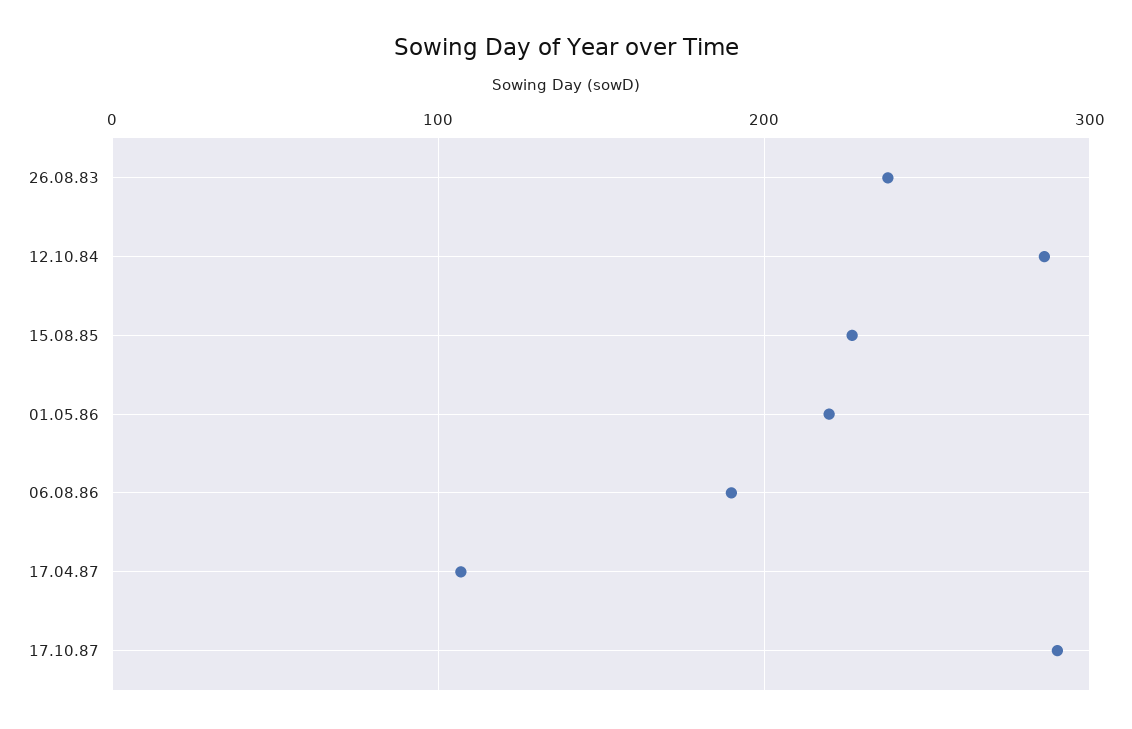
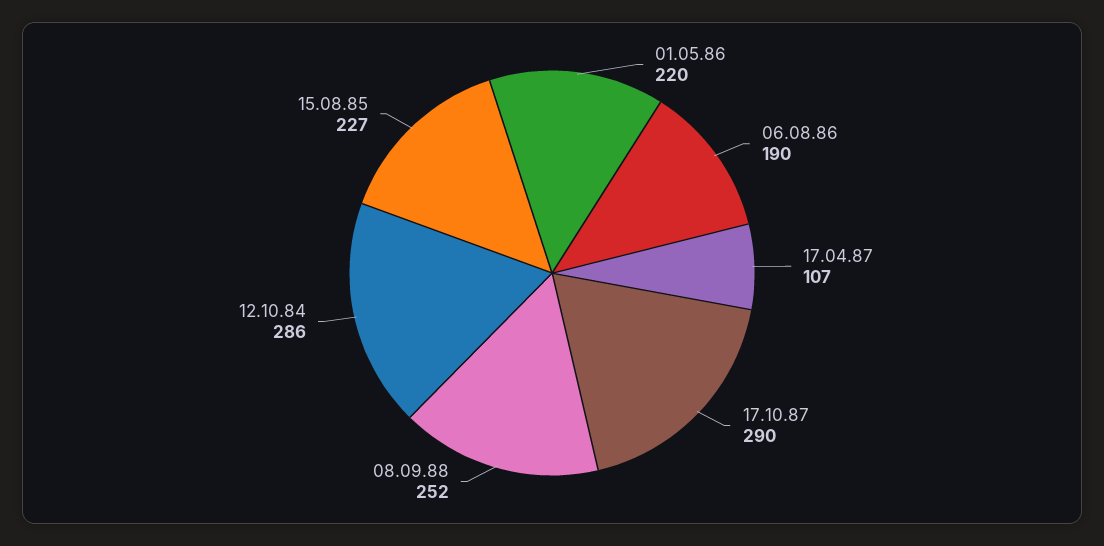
26.08.83: 240 -> none
08.09.88: none -> 252

